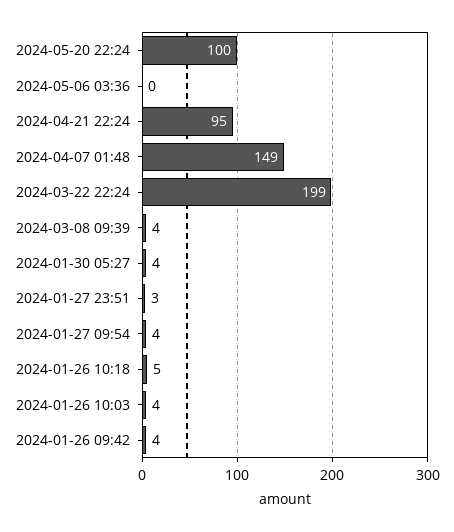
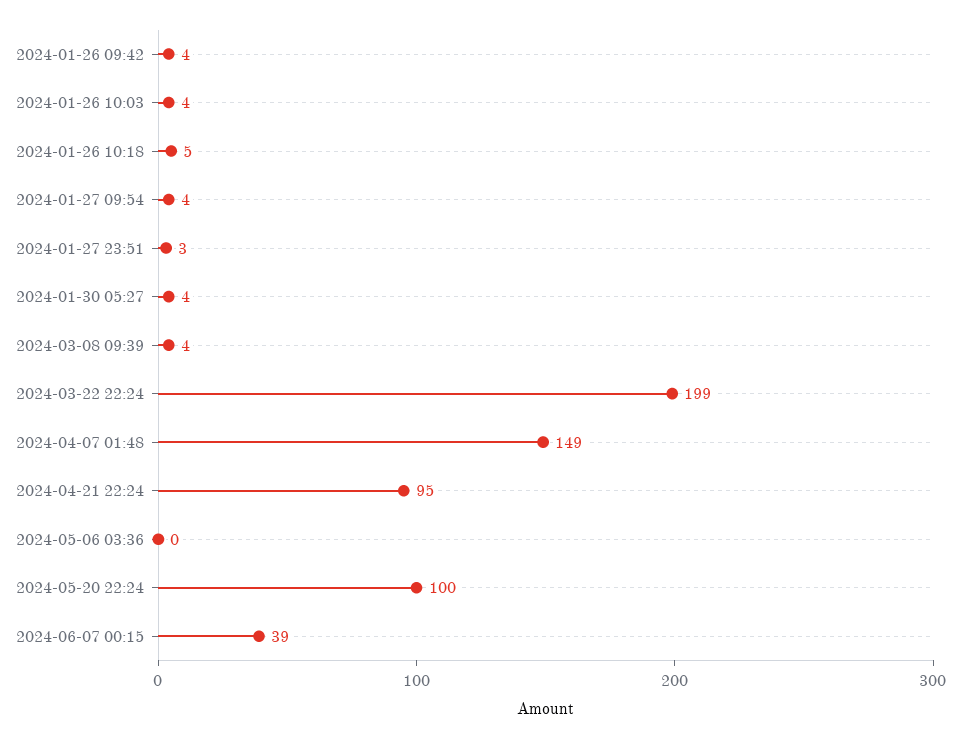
2024-06-07 00:15: none -> 39

